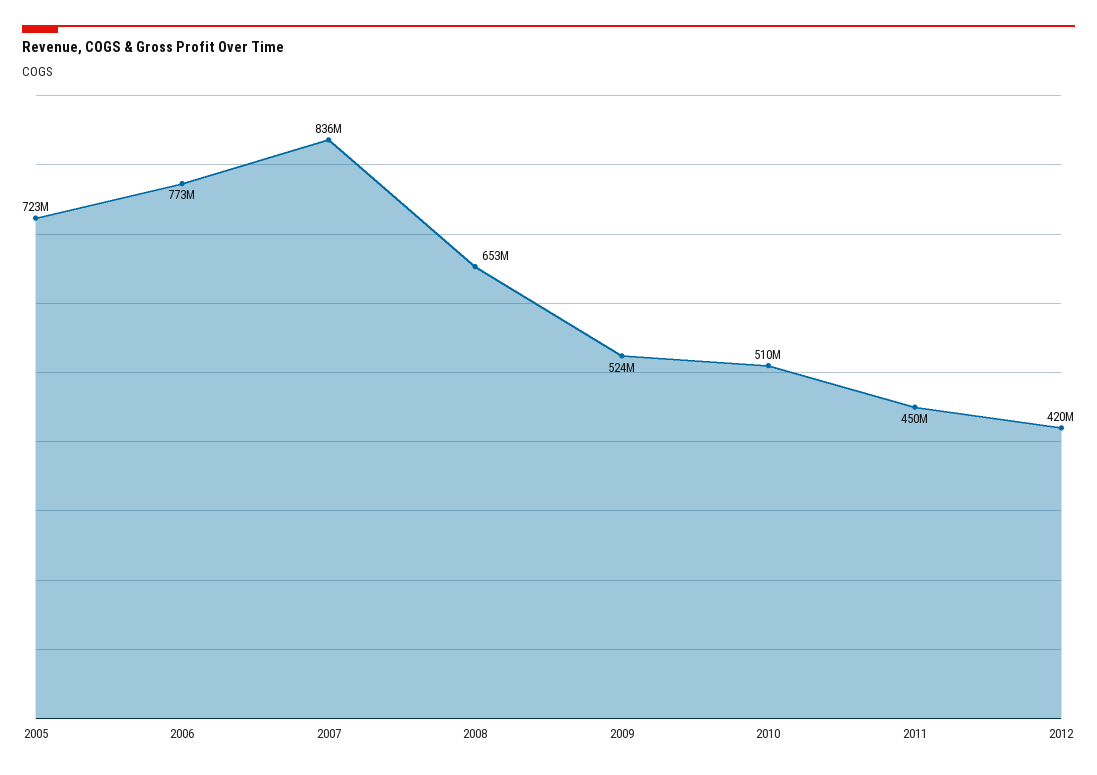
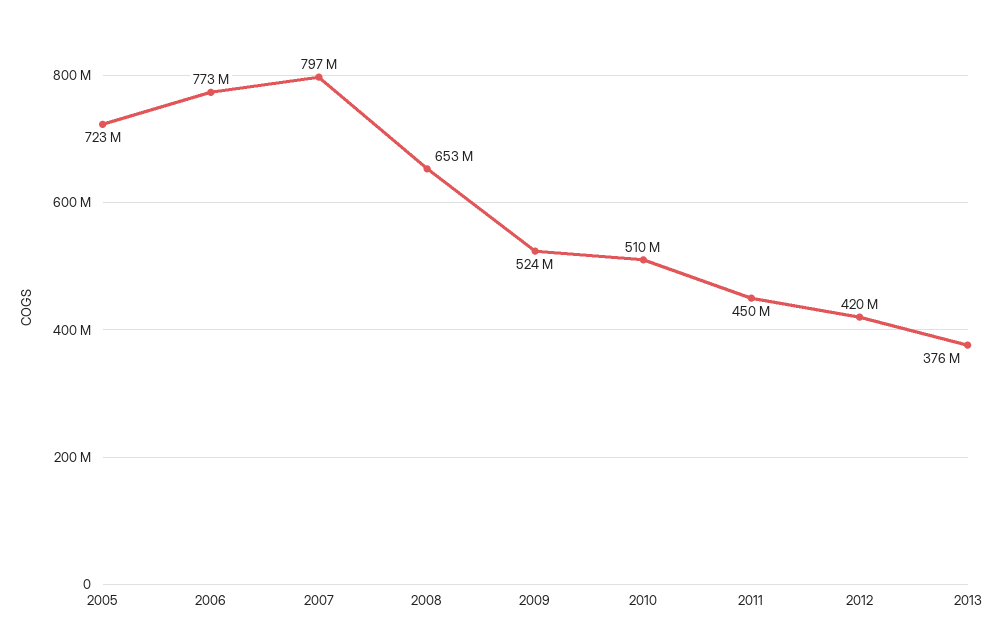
2007: 836000000 -> 797000000
2013: none -> 376000000

